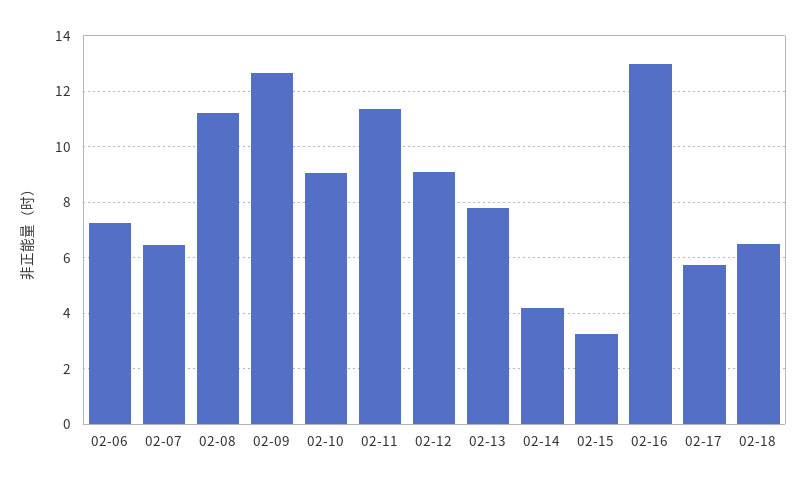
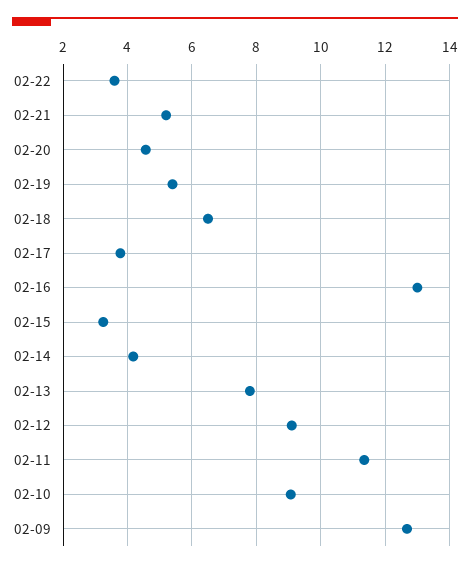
02-06: 7.25 -> none
02-07: 6.5 -> none
02-08: 11.25 -> none
02-17: 5.75 -> 3.8
02-22: none -> 3.6
02-21: none -> 5.2
02-20: none -> 4.6
02-19: none -> 5.4

